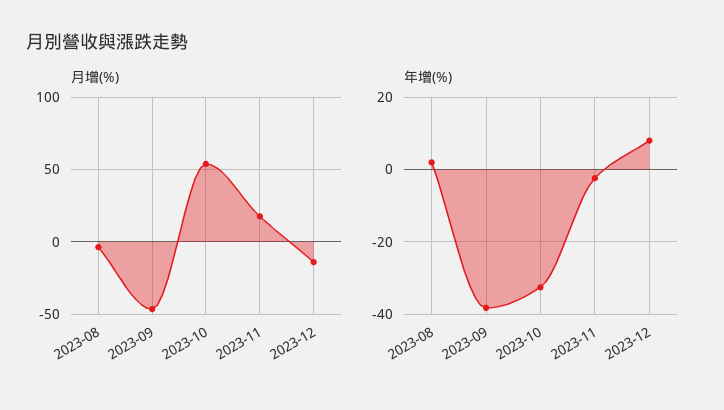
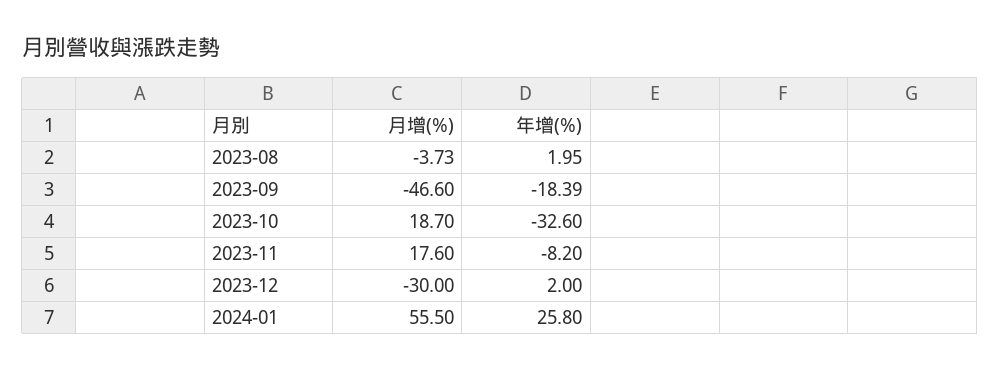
月增(%), 2023-10: 55 -> 18.7
月增(%), 2023-12: -15 -> -30
年增(%), 2023-09: -38 -> -18.39
年增(%), 2023-11: -2 -> -8.2
年增(%), 2023-12: 8 -> 2
月增(%), 2024-01: none -> 55.5
年增(%), 2024-01: none -> 25.8

